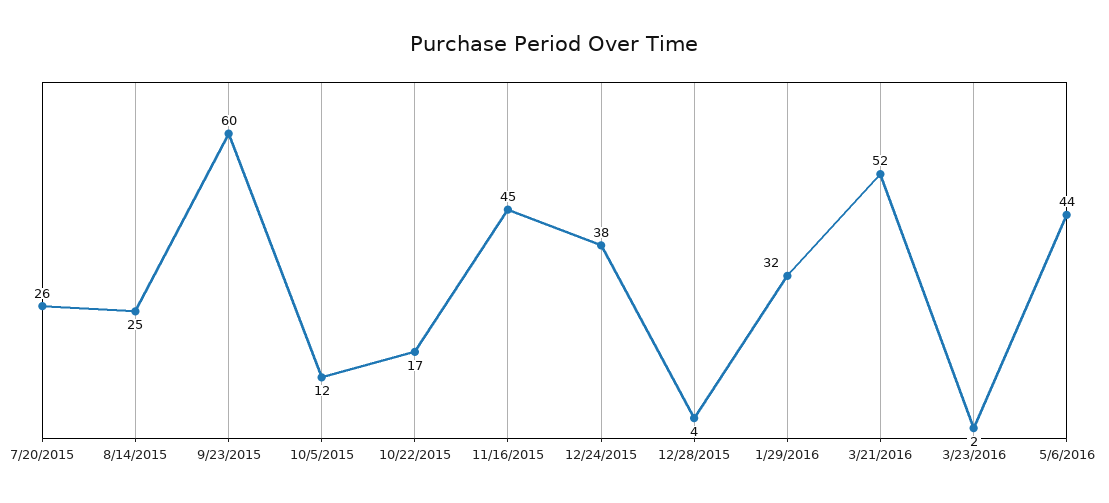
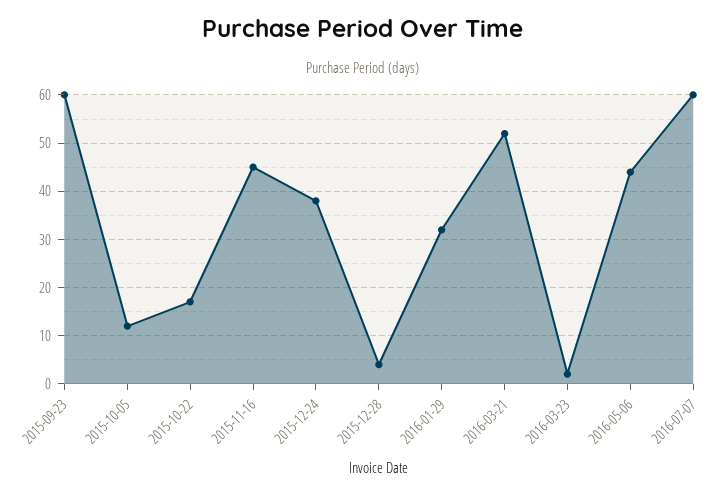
7/20/2015: 26 -> none
8/14/2015: 25 -> none
2016-07-07: none -> 60

